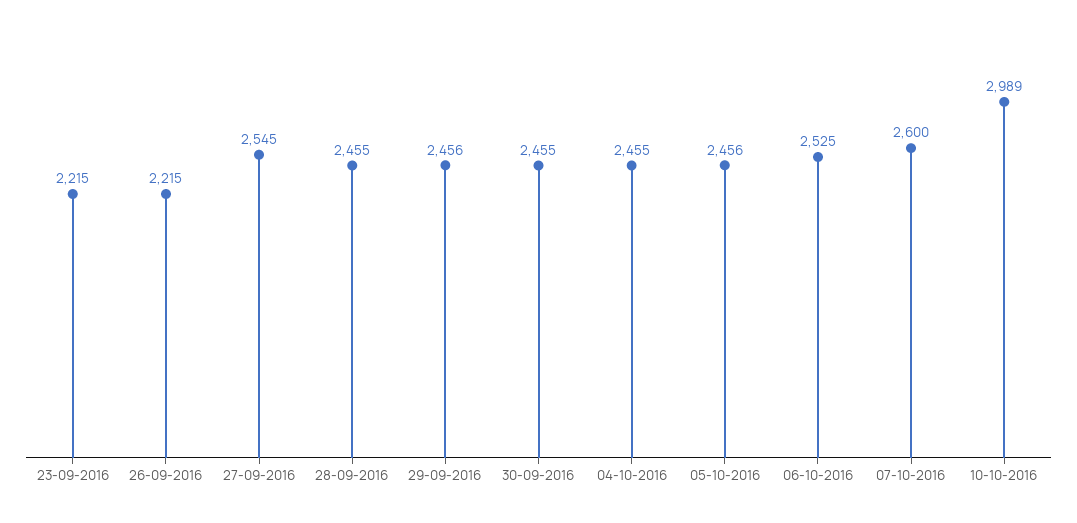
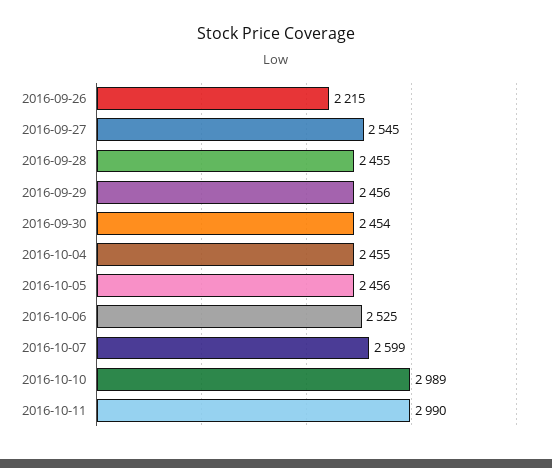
23-09-2016: 2215 -> none
30-09-2016: 2455 -> 2454
07-10-2016: 2600 -> 2599
2016-10-11: none -> 2990

